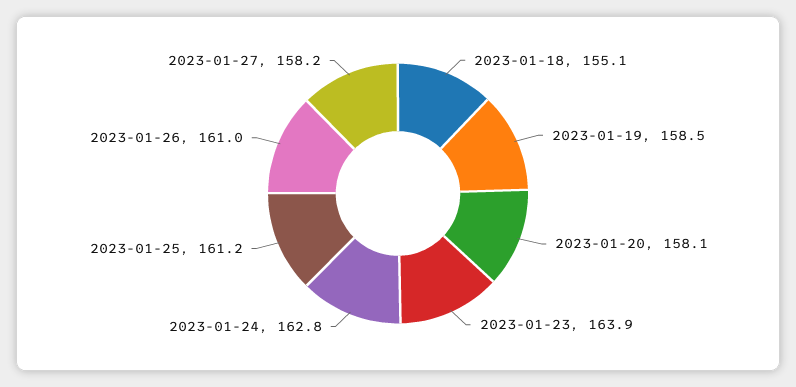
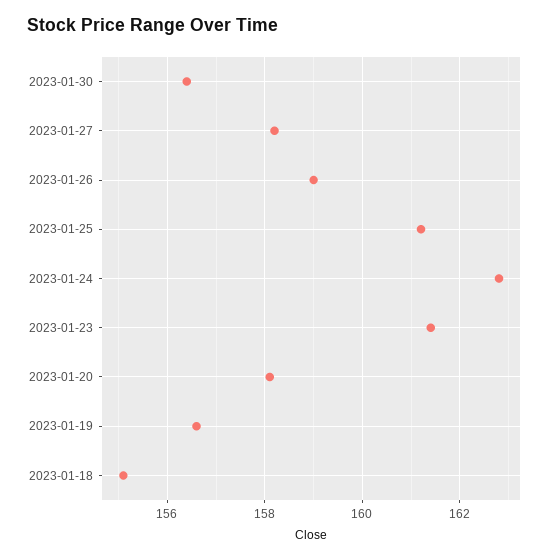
2023-01-19: 158.5 -> 156.5
2023-01-23: 163.9 -> 161.5
2023-01-26: 161 -> 159
2023-01-30: none -> 156.5

